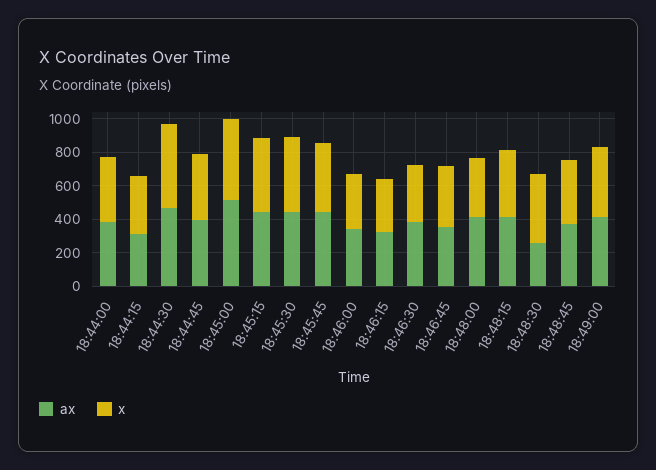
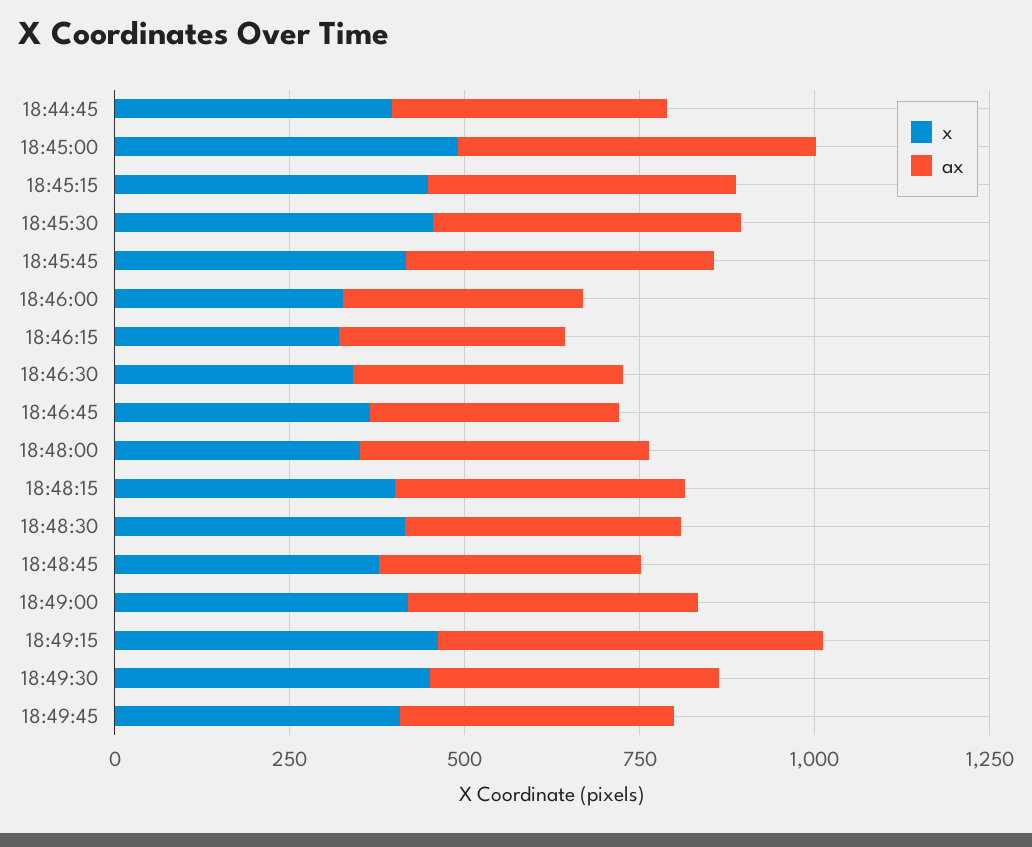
ax, 18:44:00: 400 -> none
x, 18:44:00: 400 -> none
ax, 18:44:15: 300 -> none
x, 18:44:15: 350 -> none
ax, 18:44:30: 450 -> none
x, 18:44:30: 500 -> none
ax, 18:48:30: 250 -> 400
x, 18:49:15: none -> 450
ax, 18:49:15: none -> 550
x, 18:49:30: none -> 450
ax, 18:49:30: none -> 400
x, 18:49:45: none -> 400
ax, 18:49:45: none -> 400

